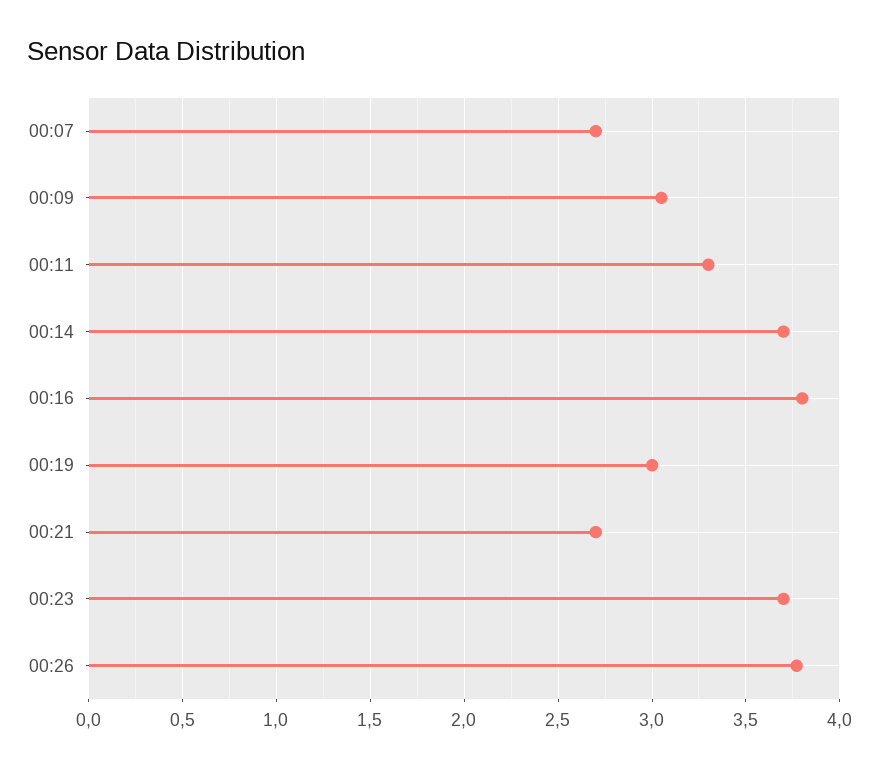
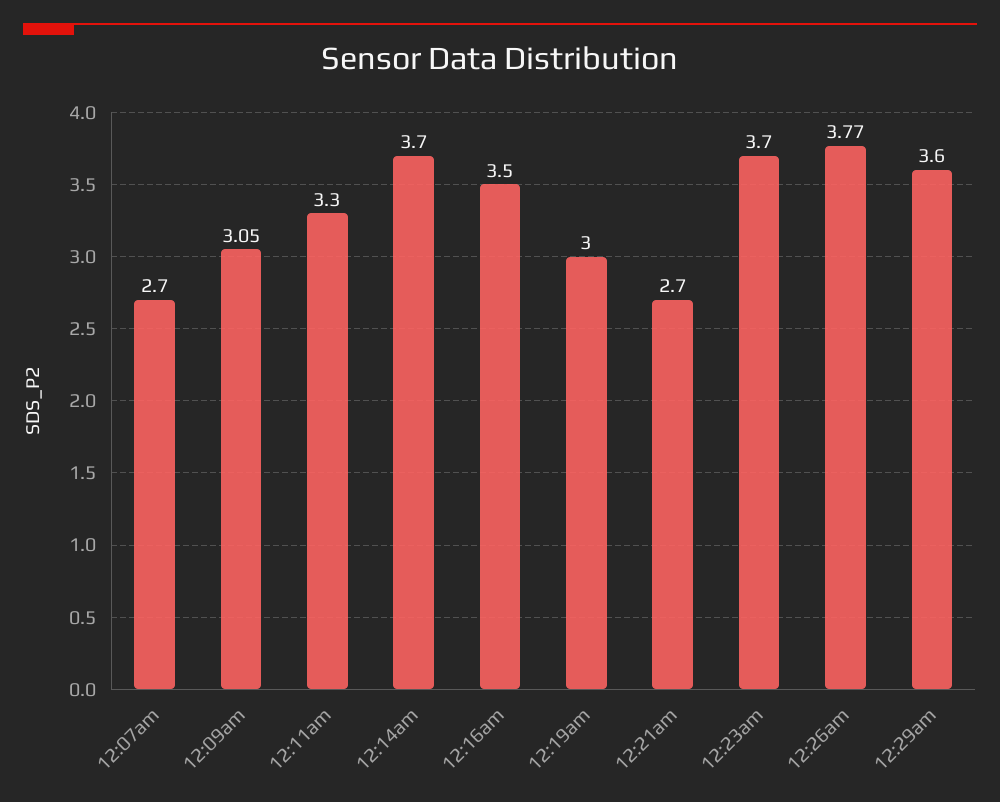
00:16: 3.8 -> 3.5
12:29am: none -> 3.6

